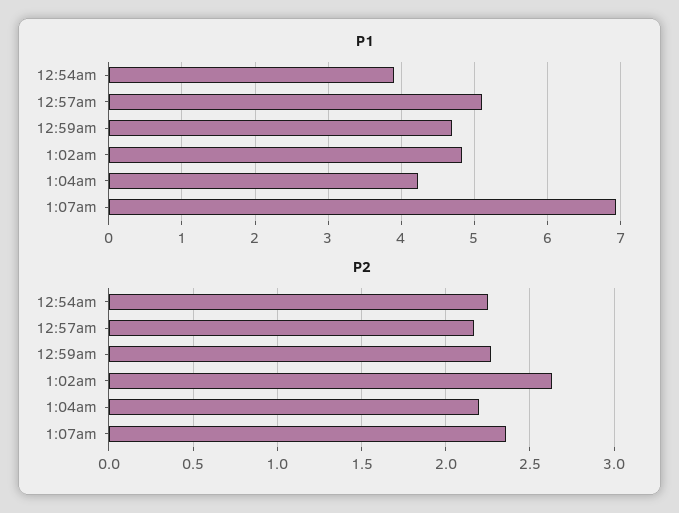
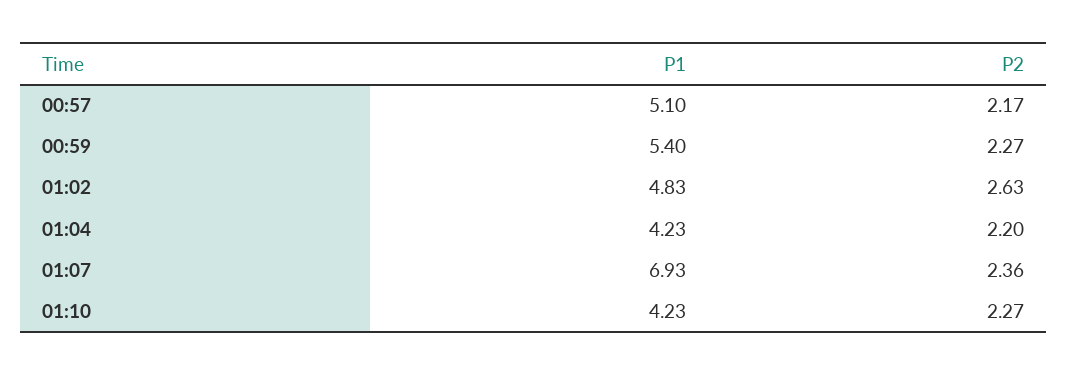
P1, 12:54am: 3.9 -> none
P1, 12:59am: 4.7 -> 5.4
P2, 12:54am: 2.25 -> none
P1, 01:10: none -> 4.23
P2, 01:10: none -> 2.27

